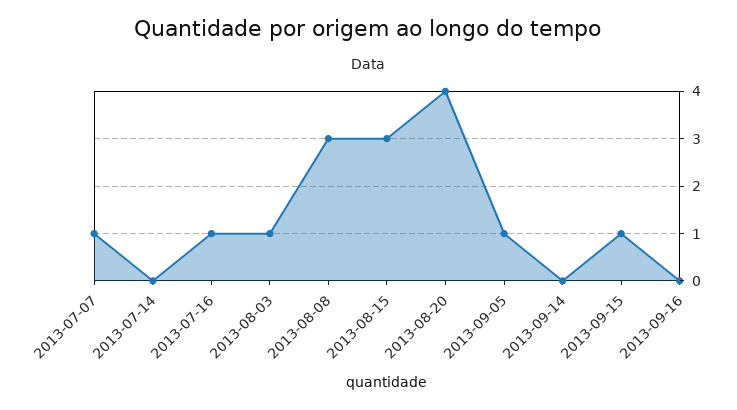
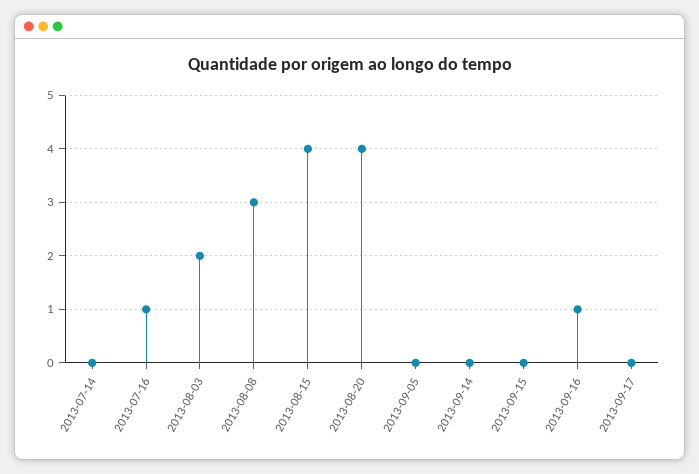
2013-07-07: 1 -> none
2013-08-03: 1 -> 2
2013-08-15: 3 -> 4
2013-09-05: 1 -> 0
2013-09-15: 1 -> 0
2013-09-16: 0 -> 1
2013-09-17: none -> 0

